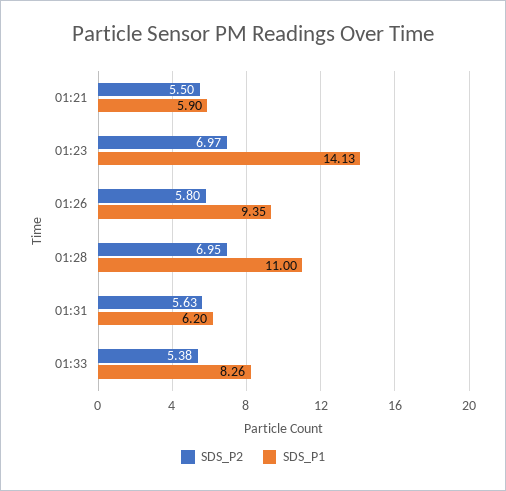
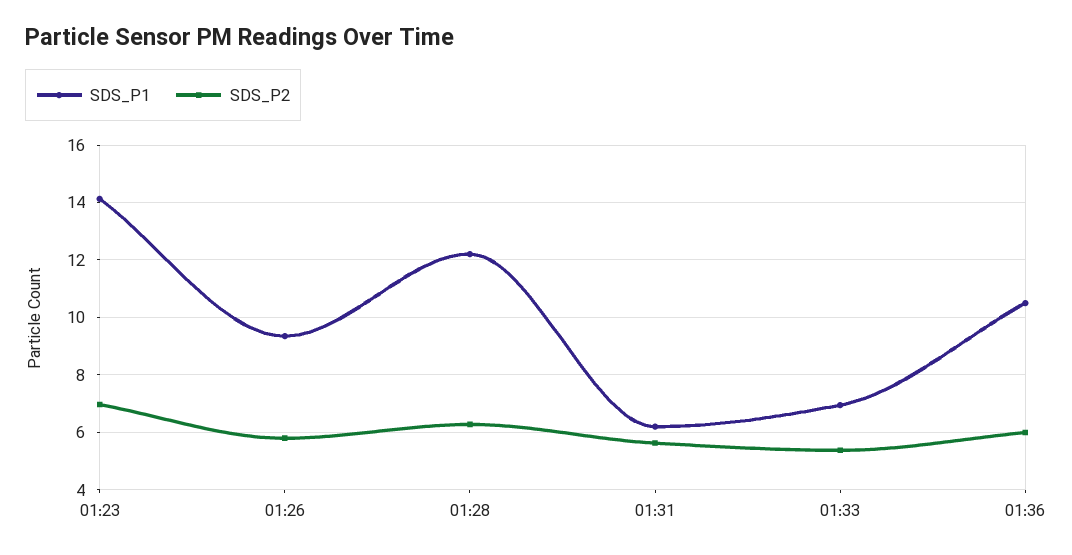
SDS_P2, 01:21: 5.5 -> none
SDS_P1, 01:21: 5.9 -> none
SDS_P2, 01:28: 6.95 -> 6.25
SDS_P1, 01:28: 11 -> 12.25
SDS_P1, 01:33: 8.26 -> 7
SDS_P1, 01:36: none -> 10.5
SDS_P2, 01:36: none -> 6

